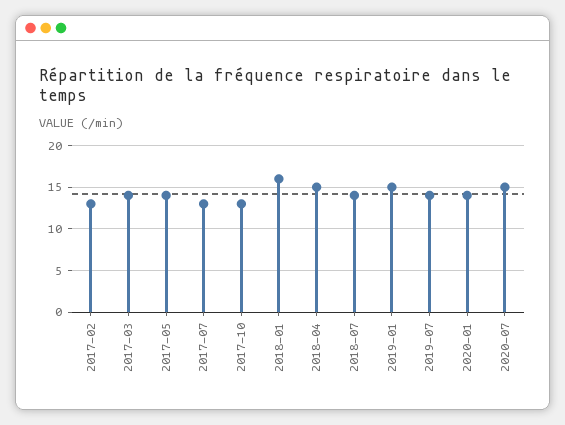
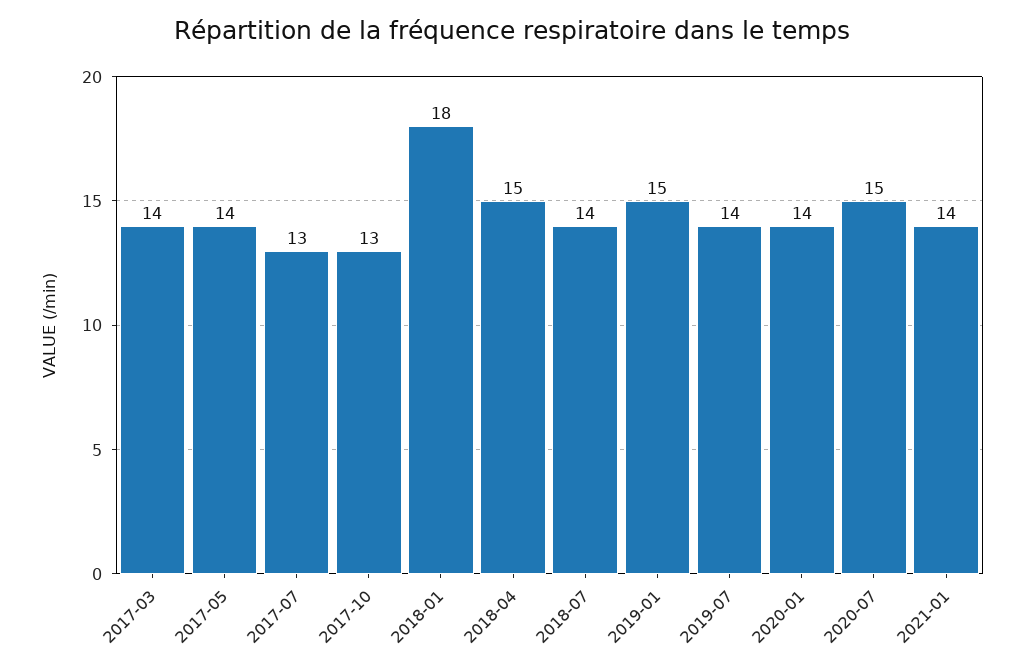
2017-02: 13 -> none
2018-01: 16 -> 18
2021-01: none -> 14

